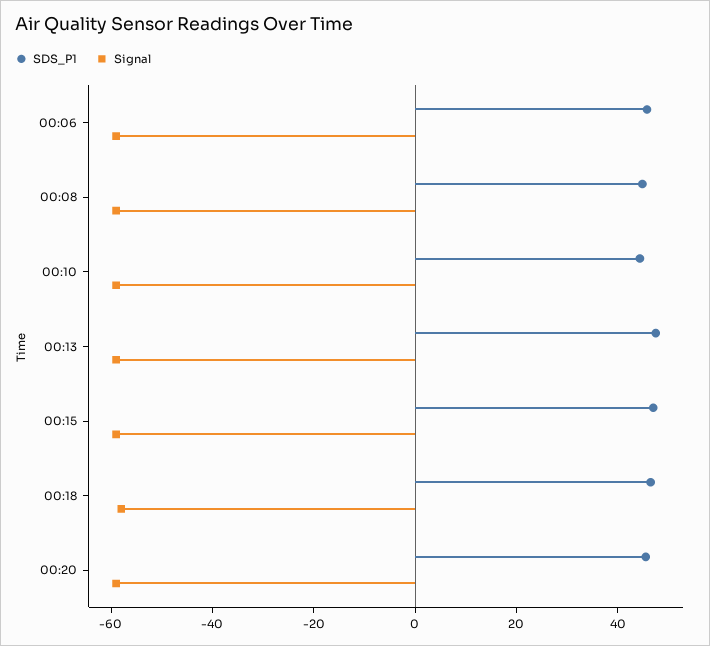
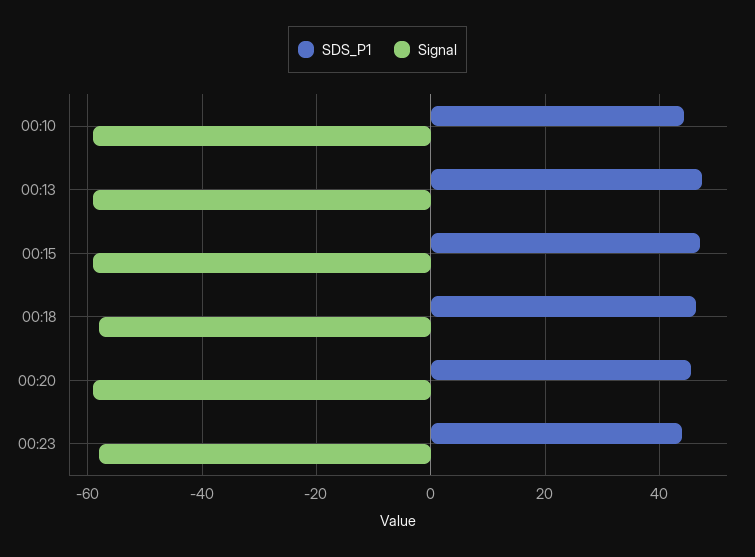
SDS_P1, 00:06: 45 -> none
Signal, 00:06: -60 -> none
SDS_P1, 00:08: 45 -> none
Signal, 00:08: -60 -> none
SDS_P1, 00:23: none -> 44
Signal, 00:23: none -> -58

